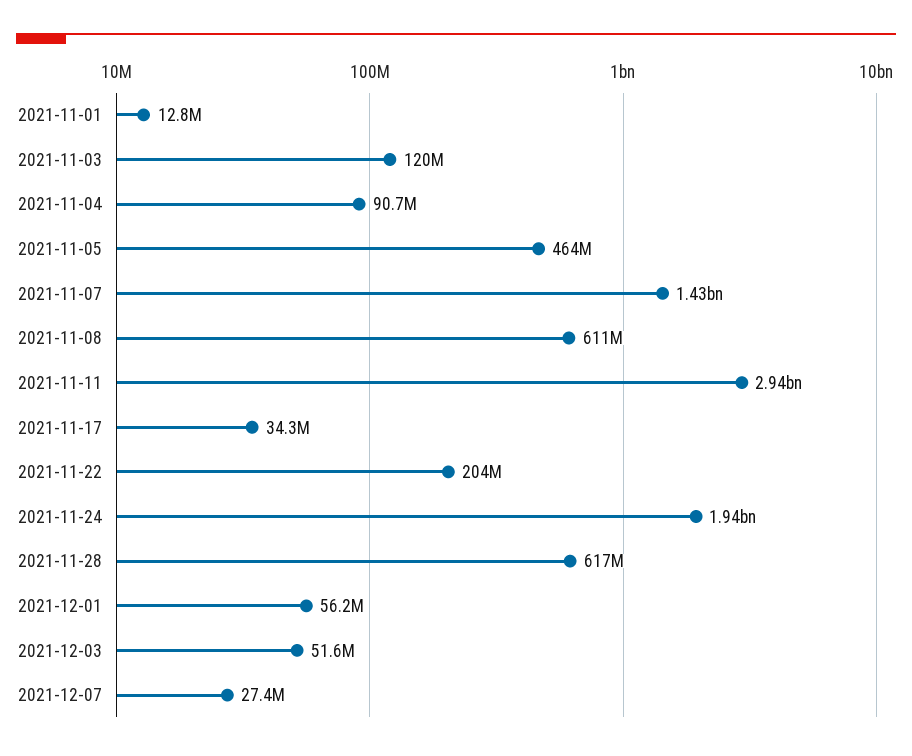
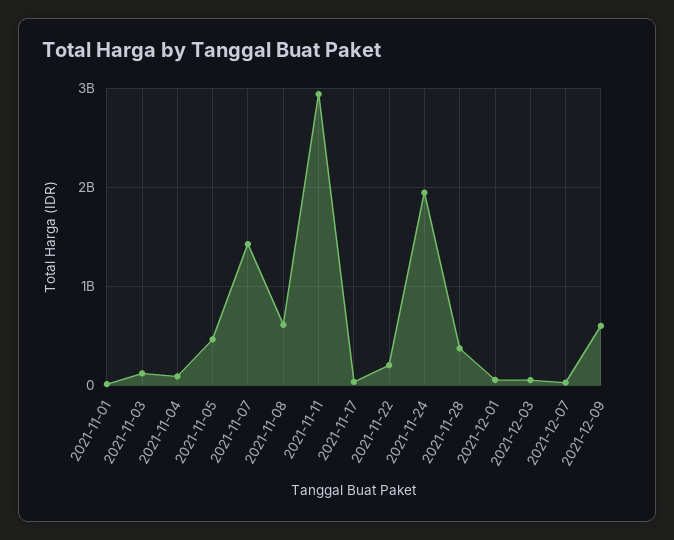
2021-11-28: 617000000 -> 400000000
2021-12-09: none -> 600000000

